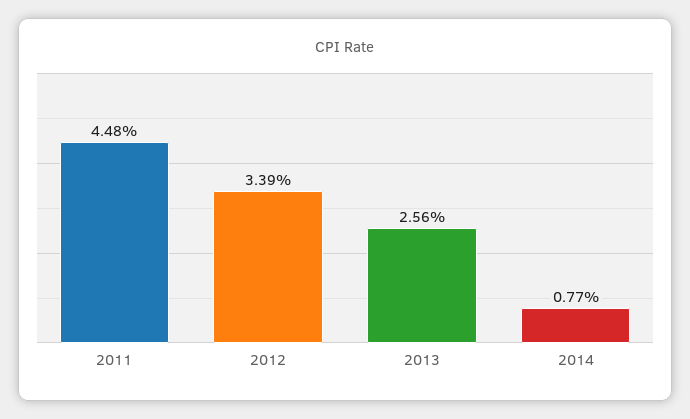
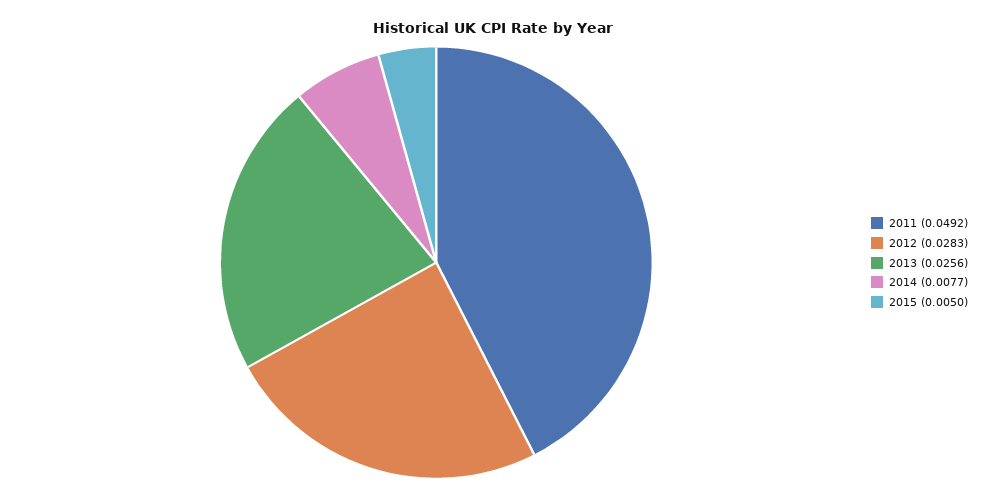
2011: 0.0448 -> 0.0492
2012: 0.0339 -> 0.0283
2015: none -> 0.005

